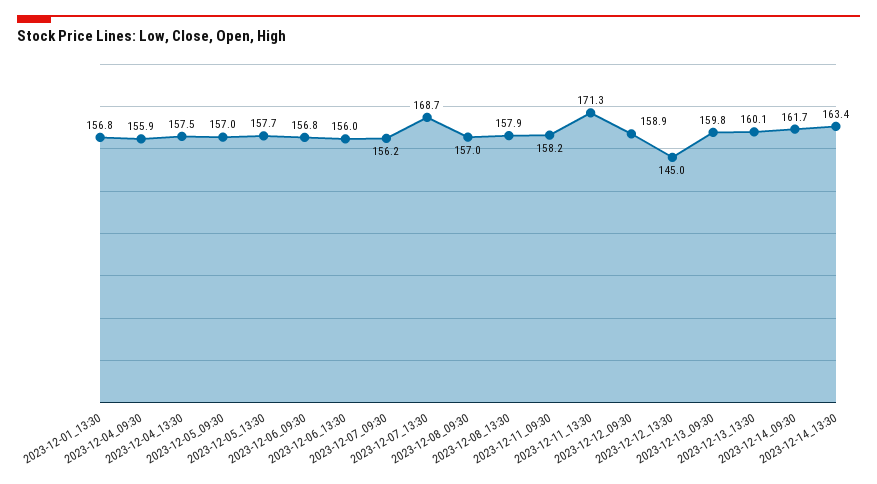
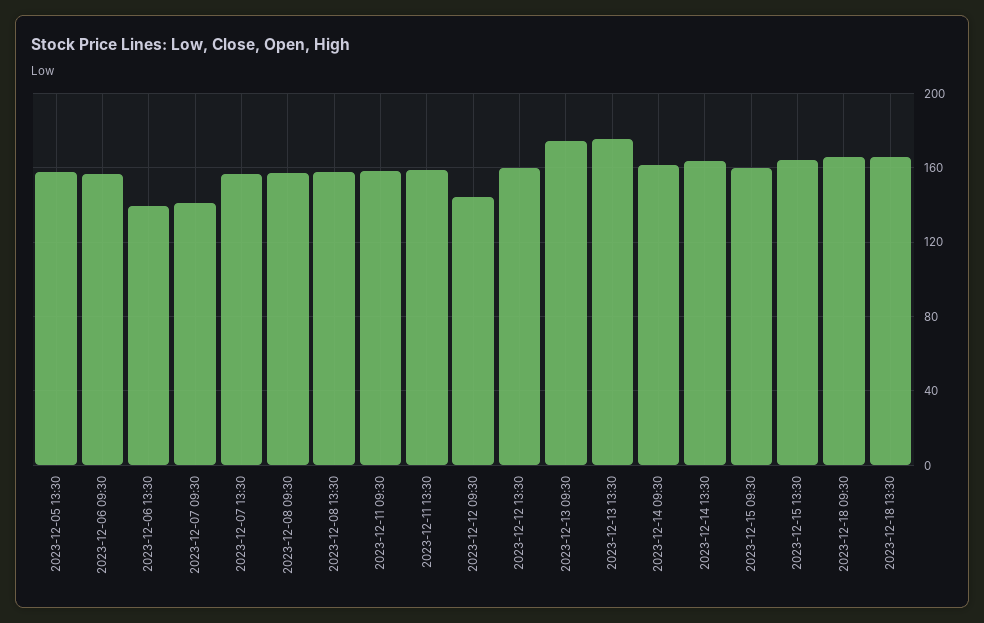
2023-12-01_13:30: 156.8 -> none
2023-12-04_09:30: 155.9 -> none
2023-12-04_13:30: 157.5 -> none
2023-12-05_09:30: 157 -> none
2023-12-06_13:30: 156 -> 140
2023-12-07_09:30: 156.2 -> 140
2023-12-07_13:30: 168.7 -> 155
2023-12-11_13:30: 171.3 -> 160
2023-12-12_09:30: 158.9 -> 145
2023-12-12_13:30: 145 -> 160
2023-12-13_09:30: 159.8 -> 175
2023-12-13_13:30: 160.1 -> 175
2023-12-15 09:30: none -> 160
2023-12-15 13:30: none -> 165
2023-12-18 09:30: none -> 165
2023-12-18 13:30: none -> 165

